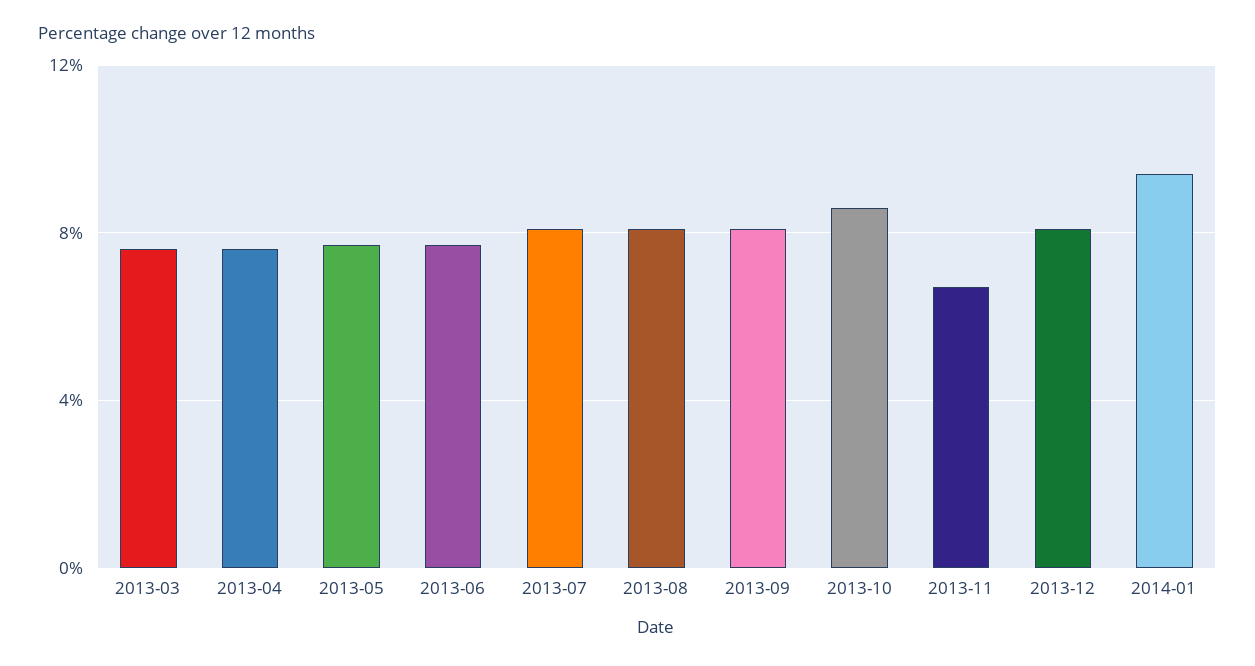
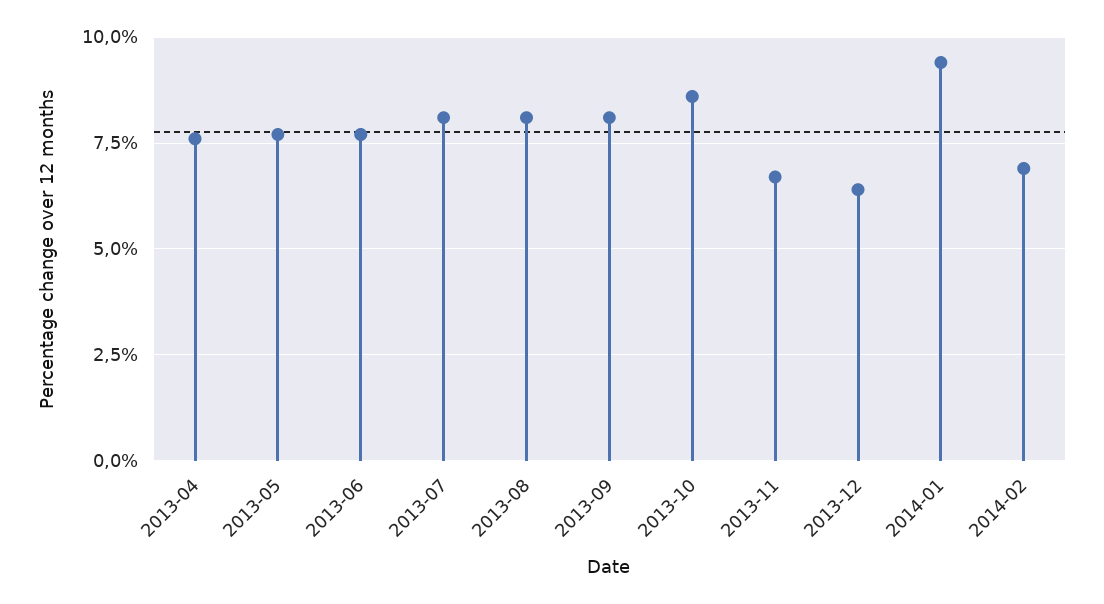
2013-03: 7.5 -> none
2013-12: 8 -> 6.5
2014-02: none -> 7

